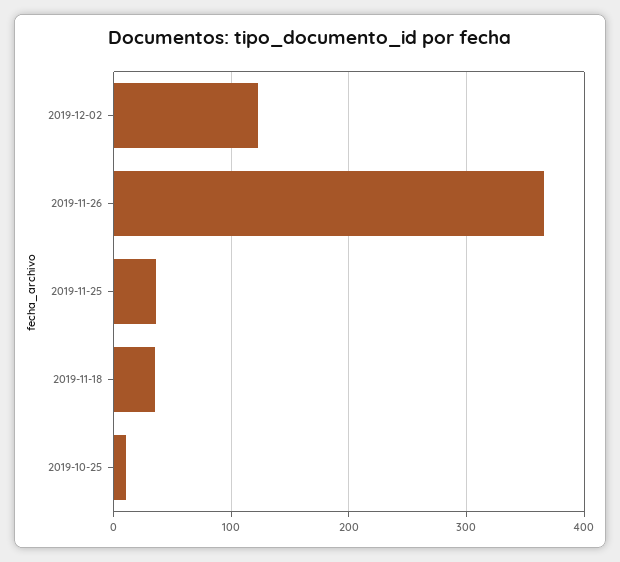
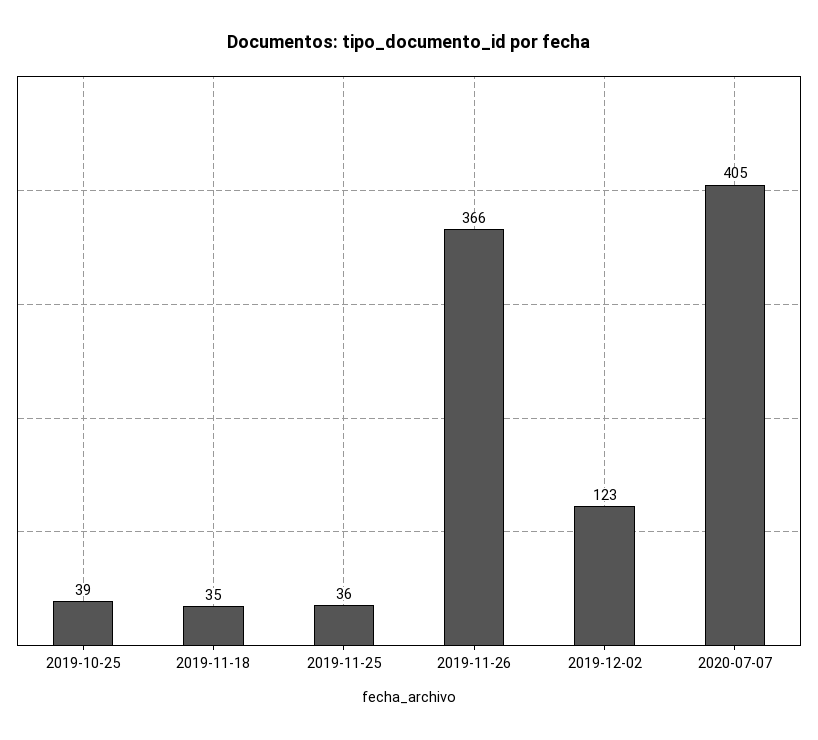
2019-10-25: 10 -> 39
2020-07-07: none -> 405

